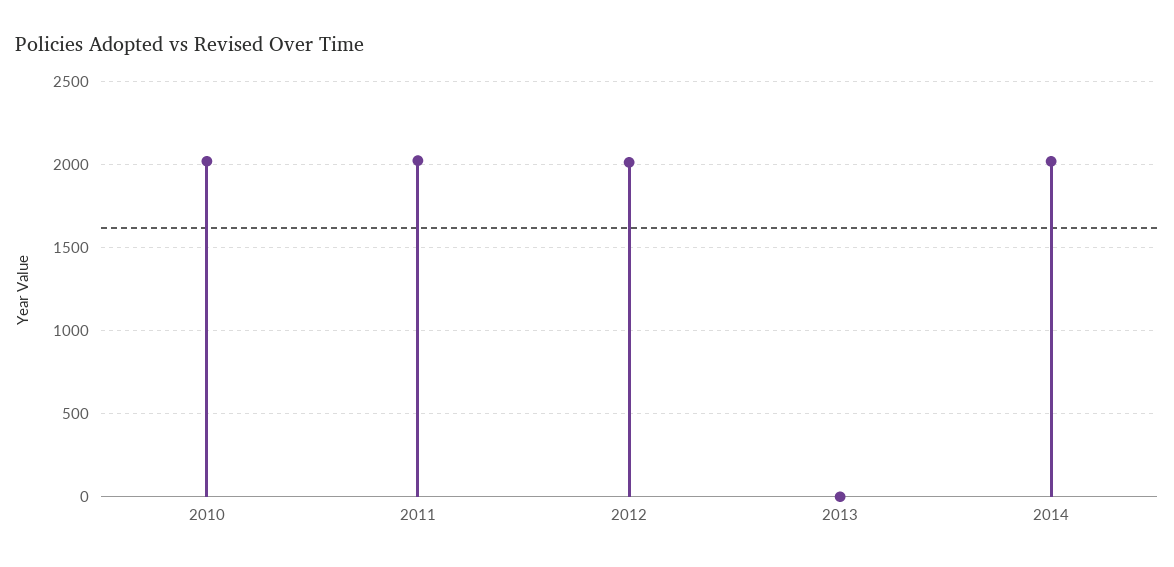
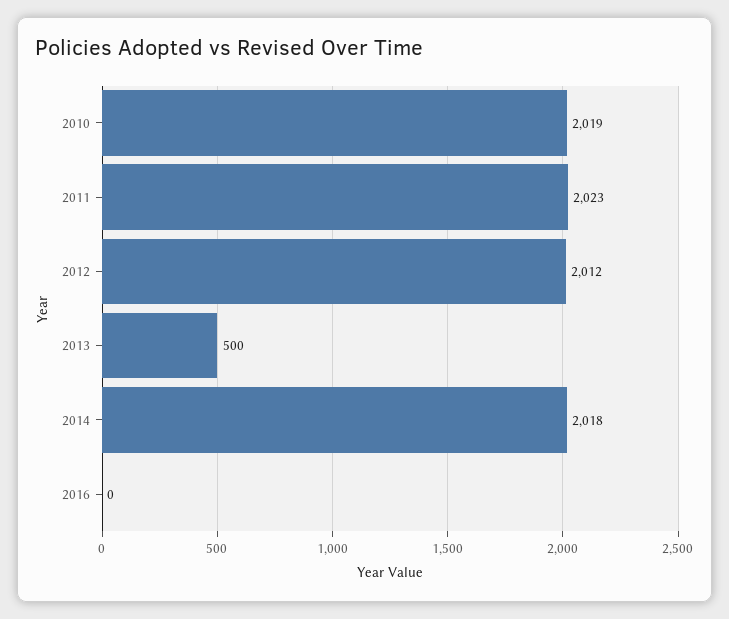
2013: 0 -> 500
2016: none -> 0

